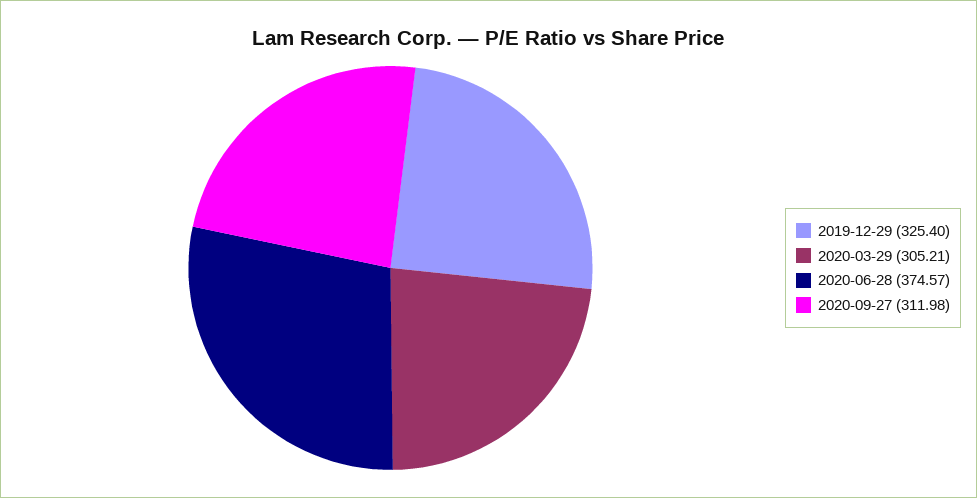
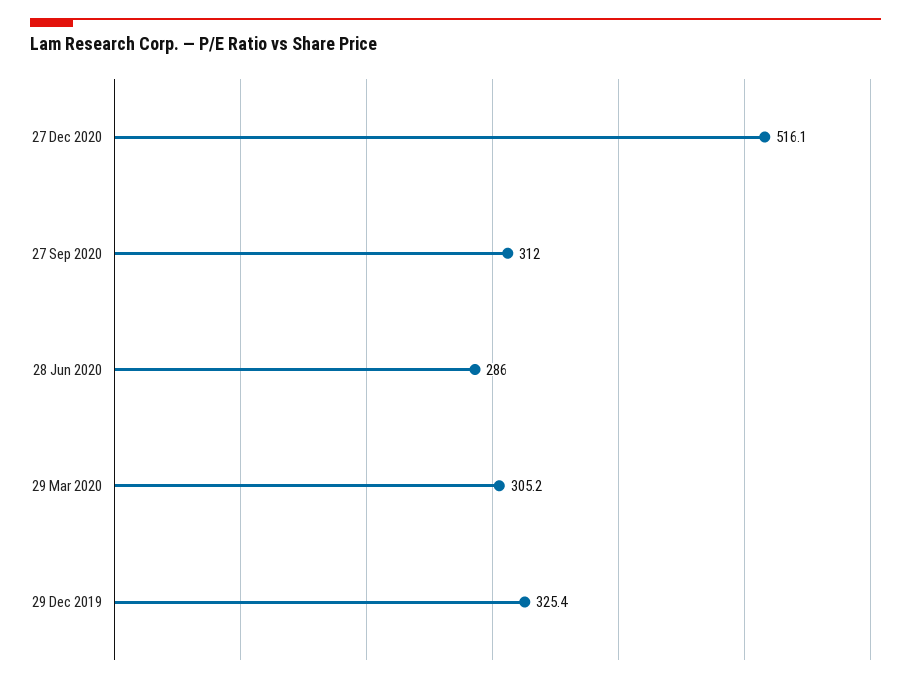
2020-06-28: 374.57 -> 286
27 Dec 2020: none -> 516.1

